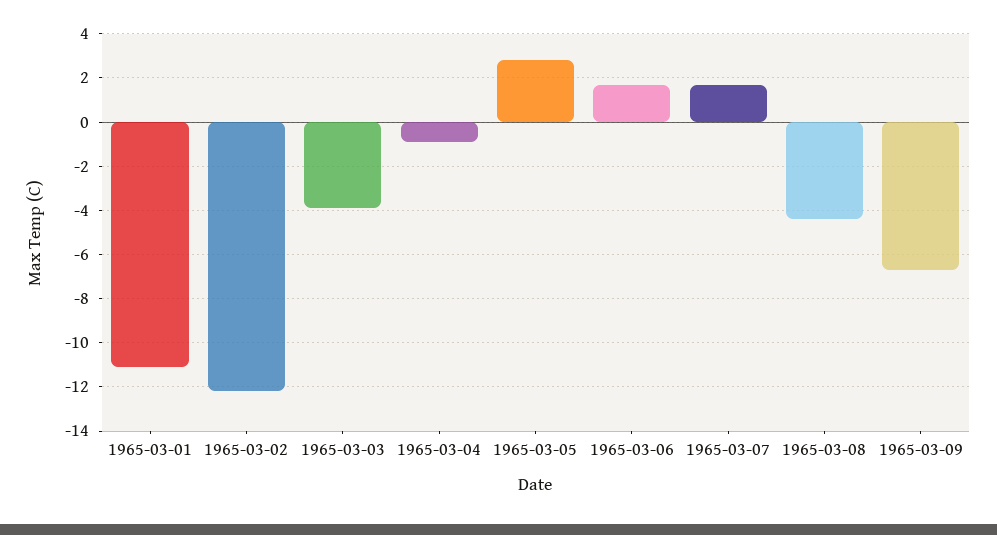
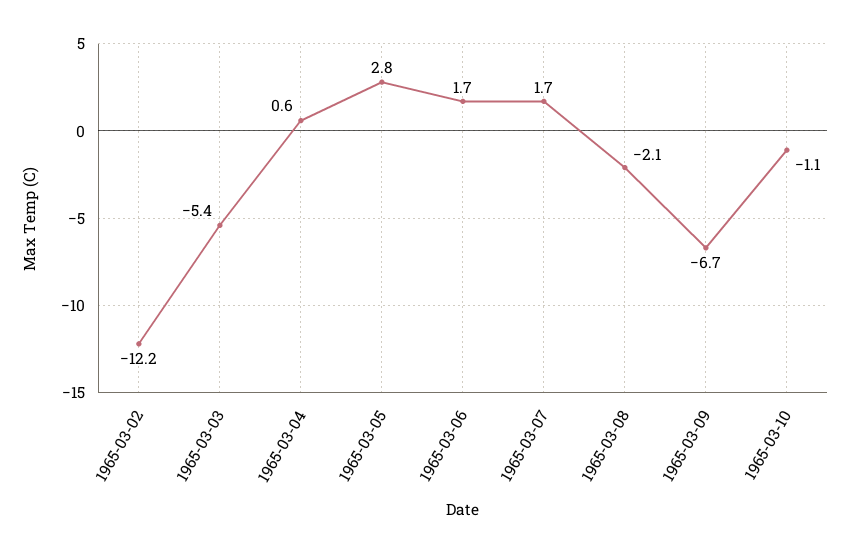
1965-03-01: -11 -> none
1965-03-03: -4 -> -5.4
1965-03-04: -1 -> 0.6
1965-03-08: -4.5 -> -2.1
1965-03-10: none -> -1.1

